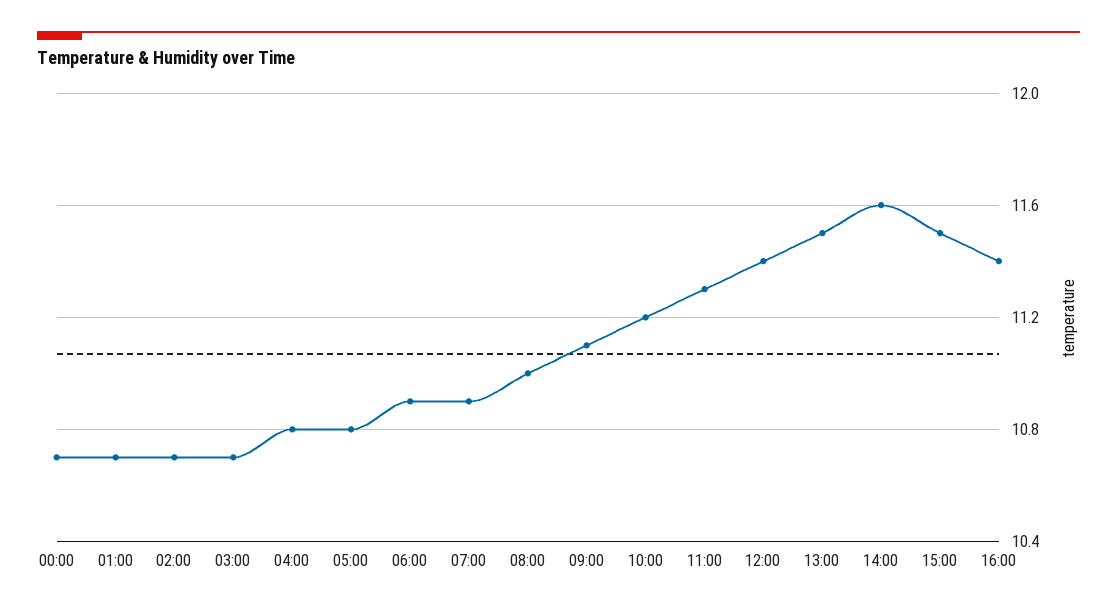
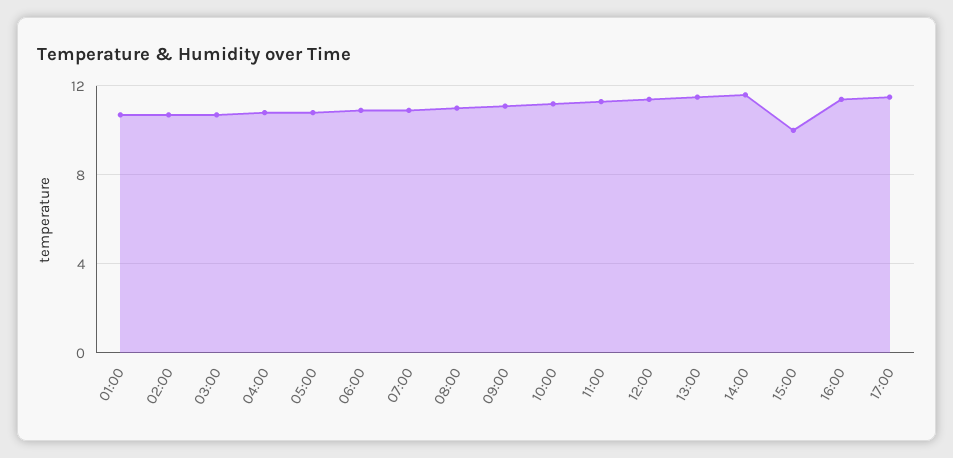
00:00: 10.7 -> none
15:00: 11.5 -> 10
17:00: none -> 11.5

